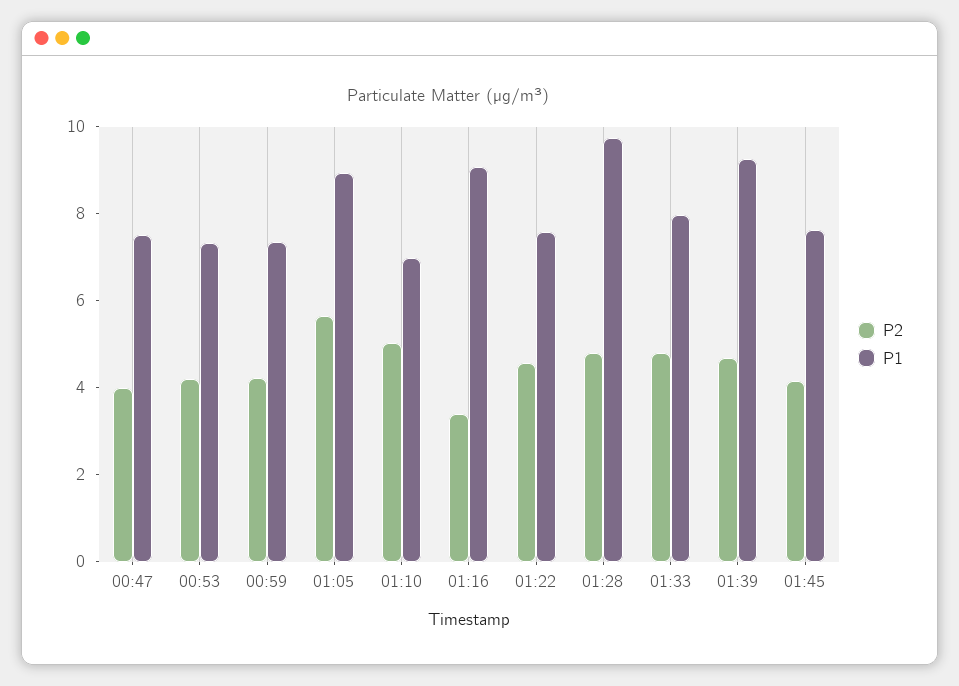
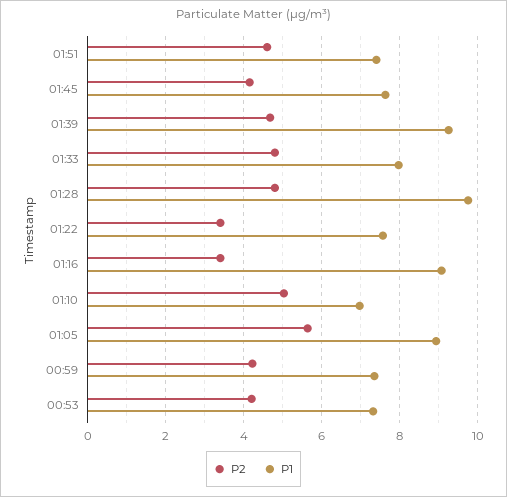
P2, 00:47: 4 -> none
P1, 00:47: 7.5 -> none
P2, 01:22: 4.5 -> 3.4
P2, 01:51: none -> 4.6
P1, 01:51: none -> 7.4

